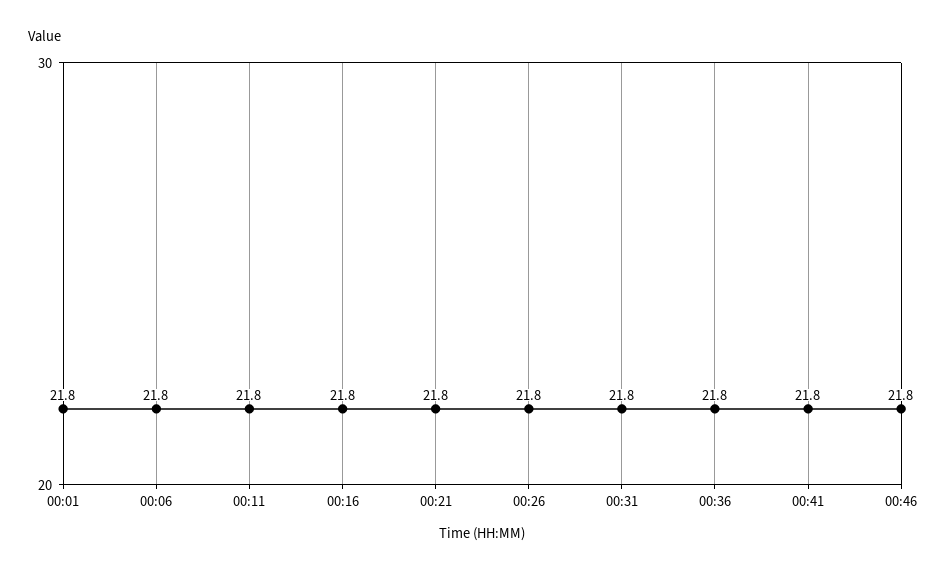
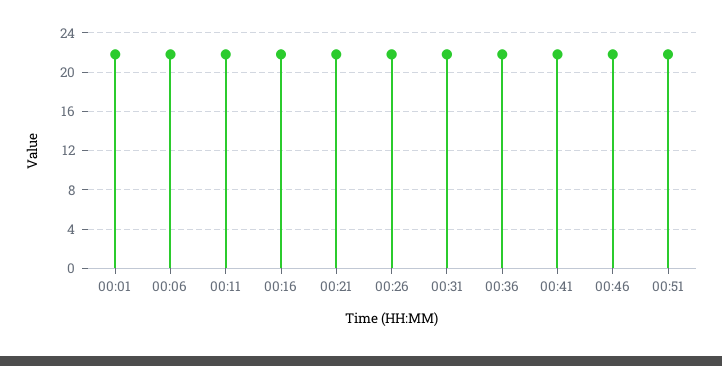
00:51: none -> 22

